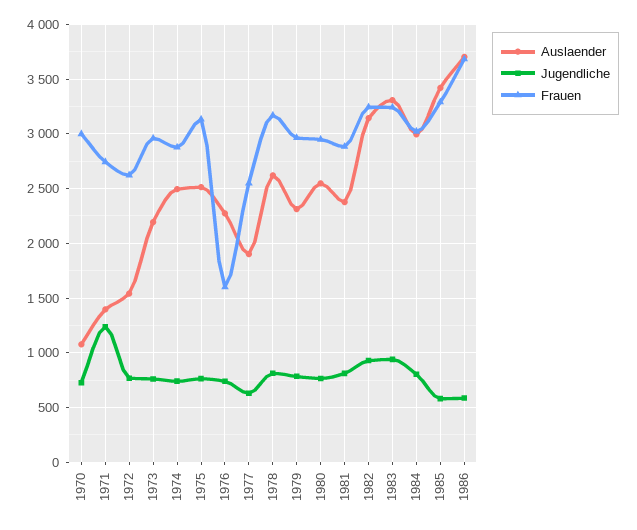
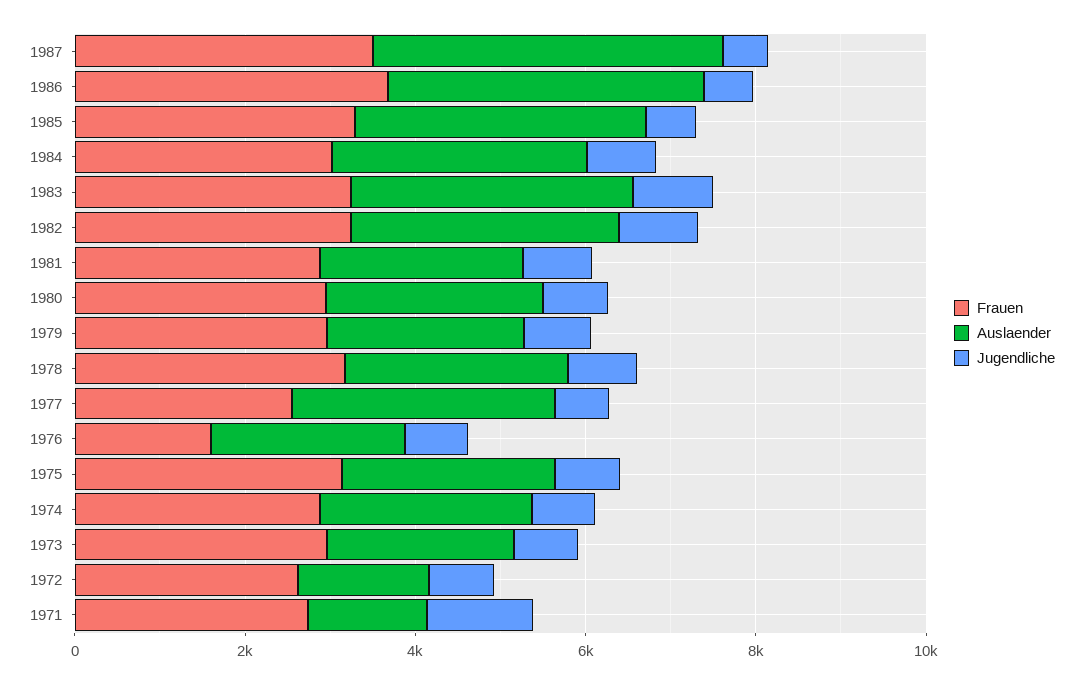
Auslaender, 1970: 1100 -> none
Jugendliche, 1970: 700 -> none
Frauen, 1970: 3000 -> none
Auslaender, 1977: 1900 -> 3000
Frauen, 1987: none -> 3500
Auslaender, 1987: none -> 4000
Jugendliche, 1987: none -> 500

